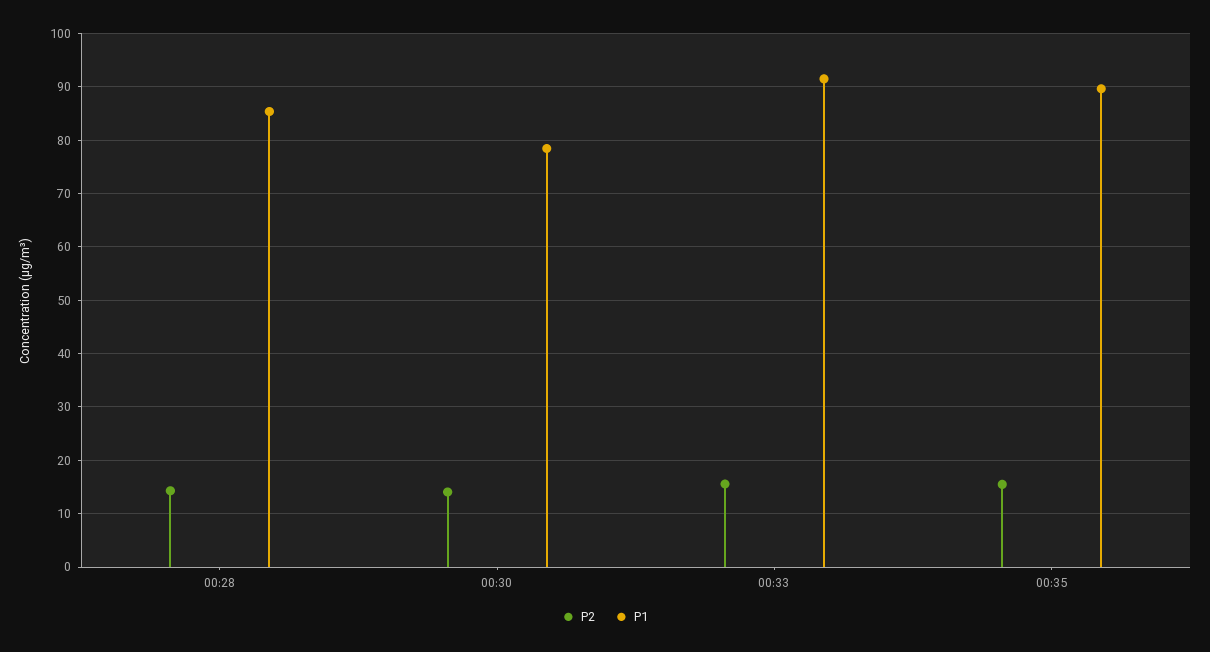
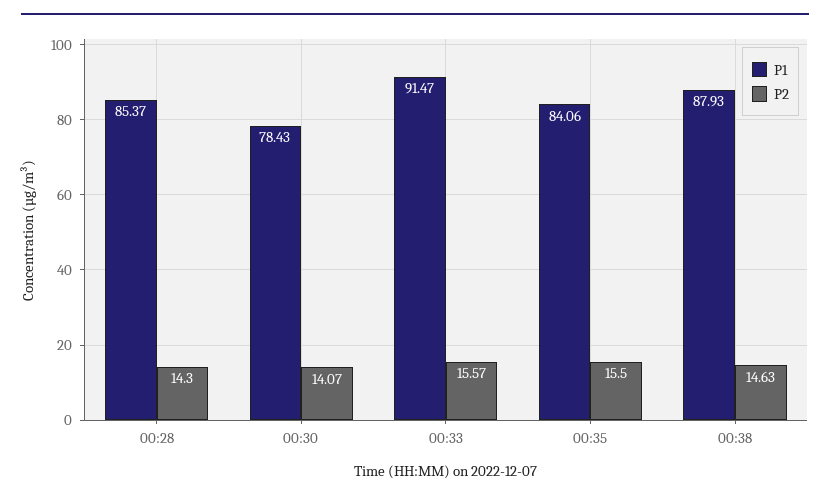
P1, 00:35: 90 -> 84.06
P1, 00:38: none -> 87.93
P2, 00:38: none -> 14.63

